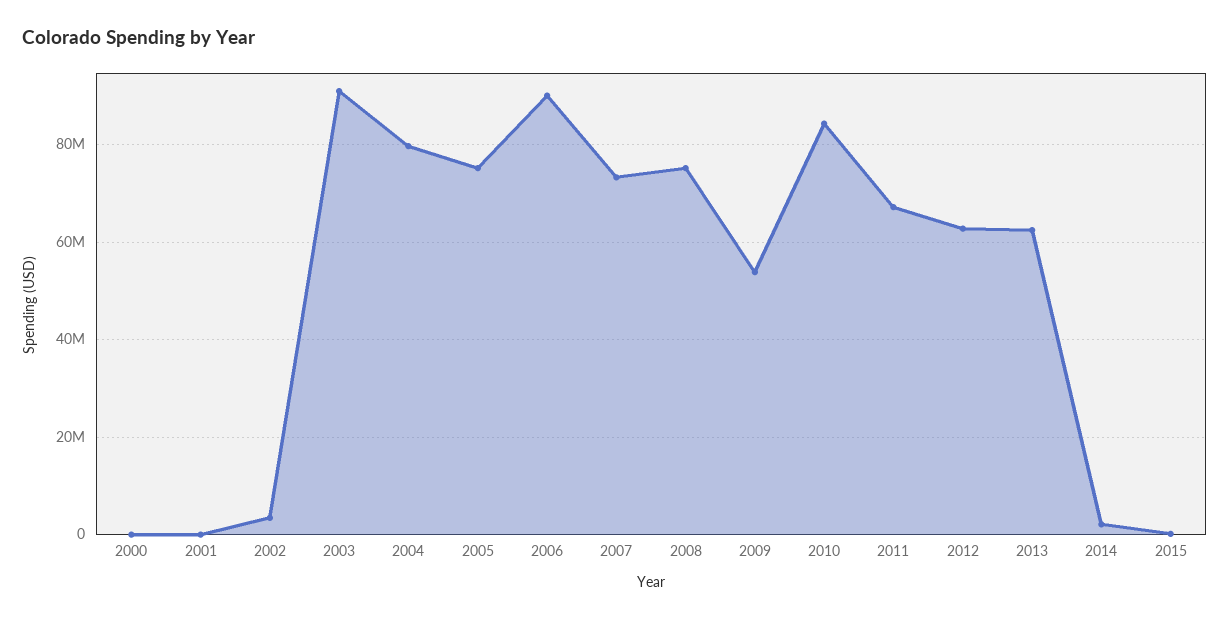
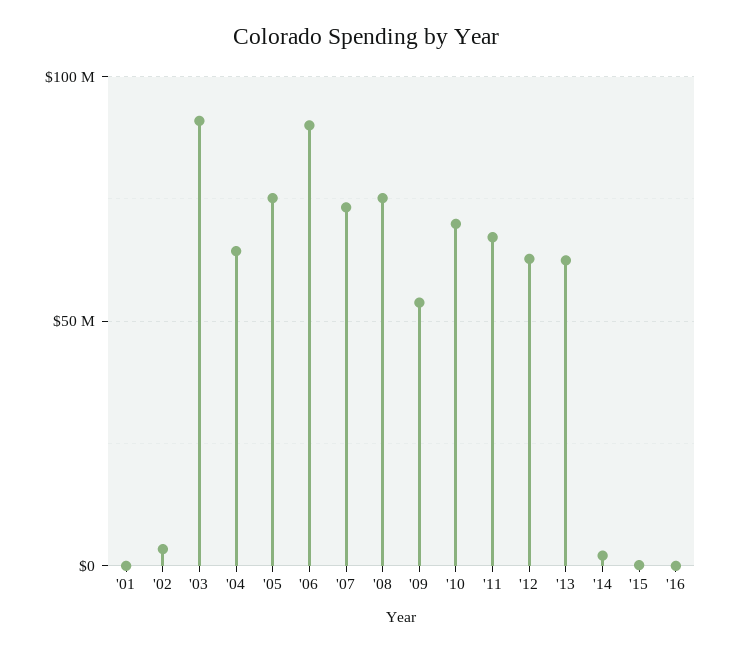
2000: 0 -> none
2004: 80000000 -> 65000000
2010: 84000000 -> 70000000
'16: none -> 0

